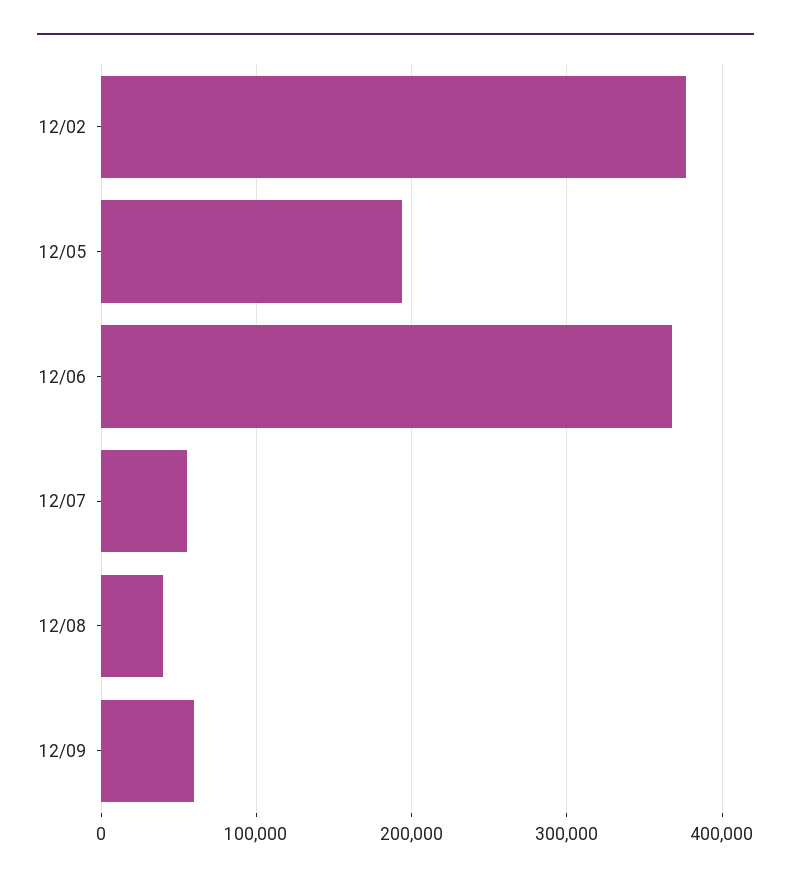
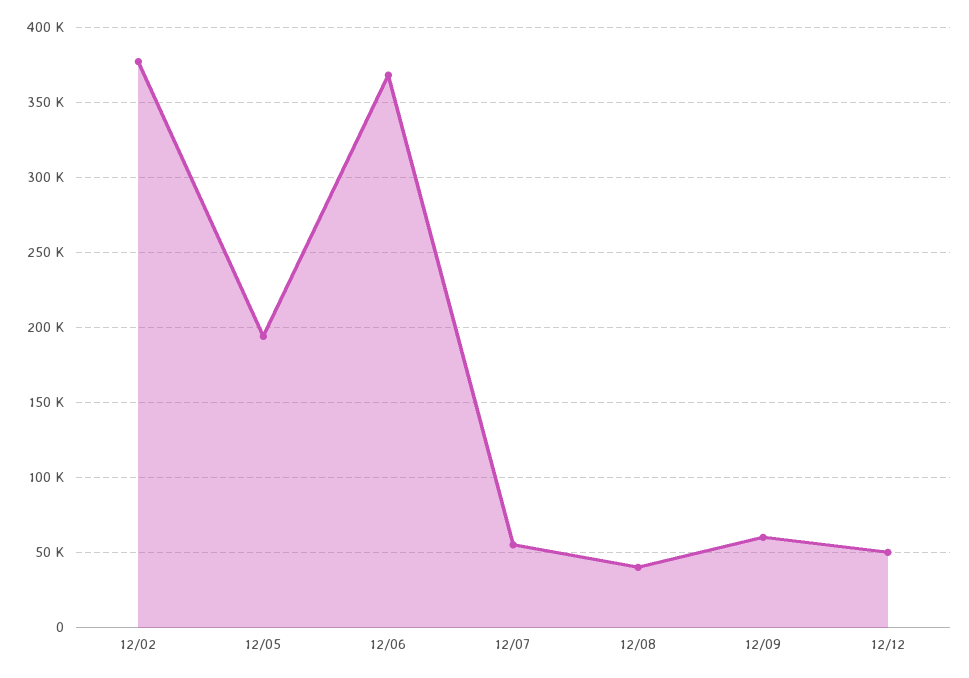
12/12: none -> 50000

